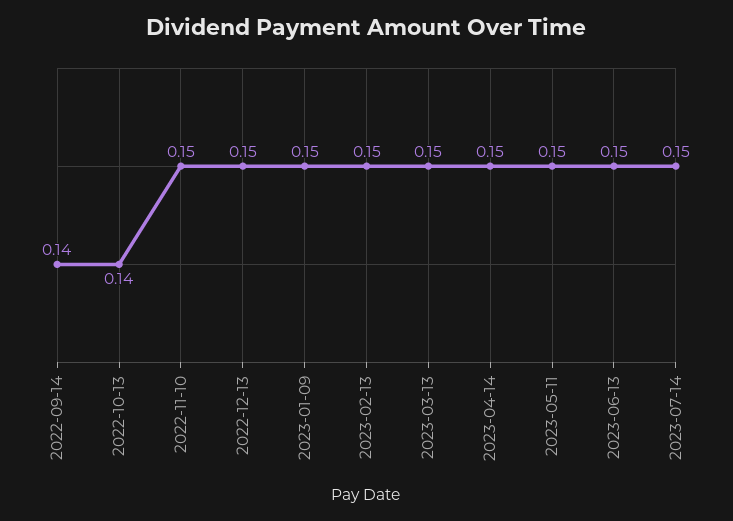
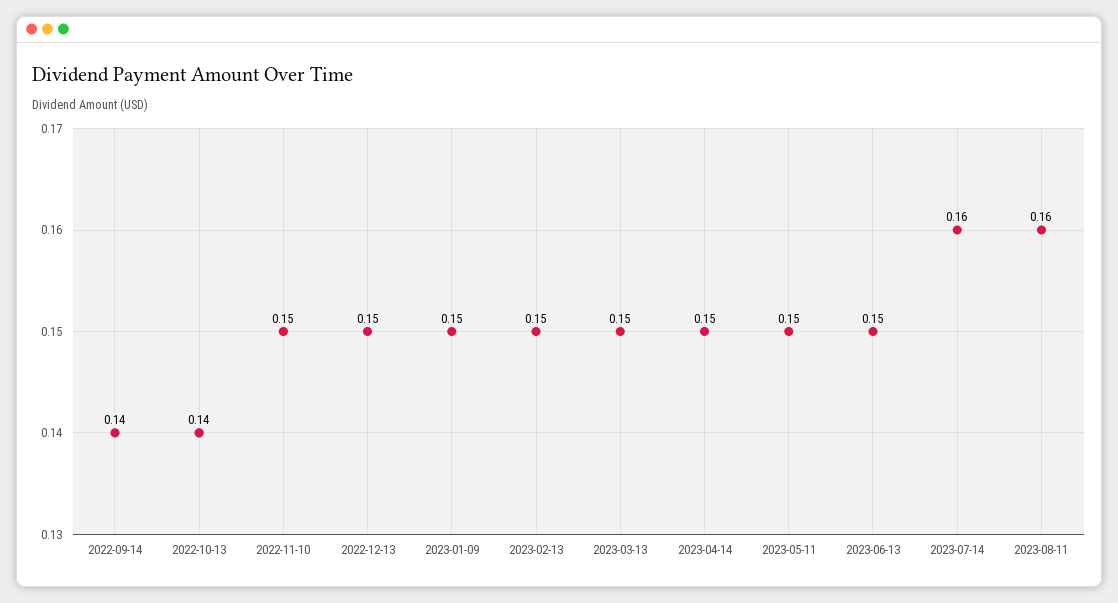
2023-07-14: 0.15 -> 0.16
2023-08-11: none -> 0.16

